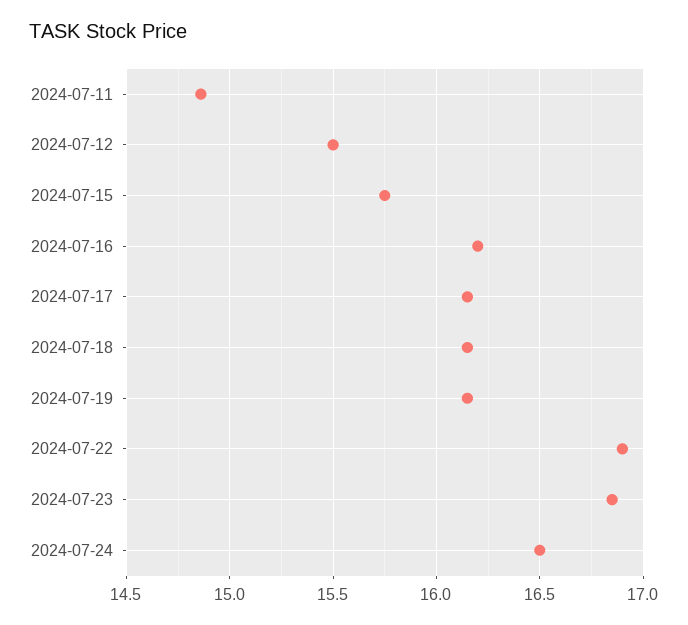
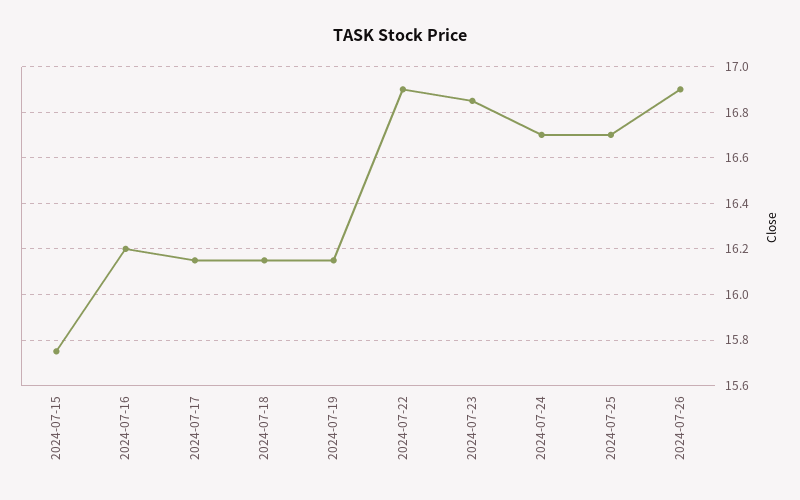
2024-07-11: 14.85 -> none
2024-07-12: 15.5 -> none
2024-07-24: 16.5 -> 16.7
2024-07-25: none -> 16.7
2024-07-26: none -> 16.9

